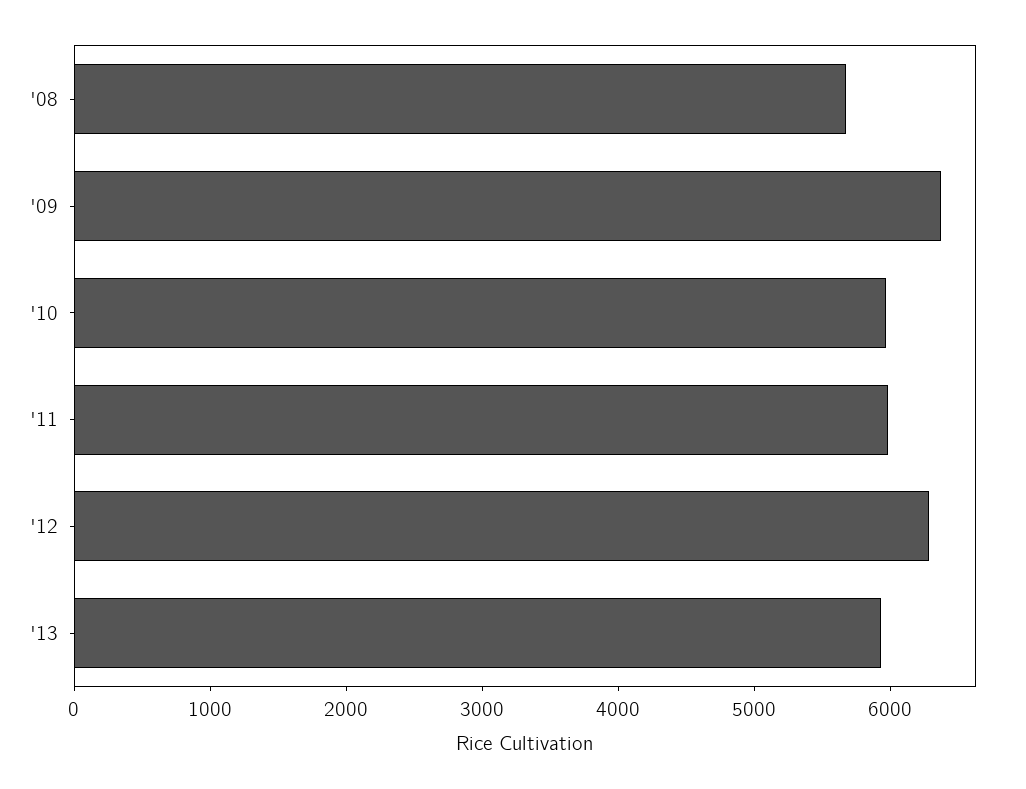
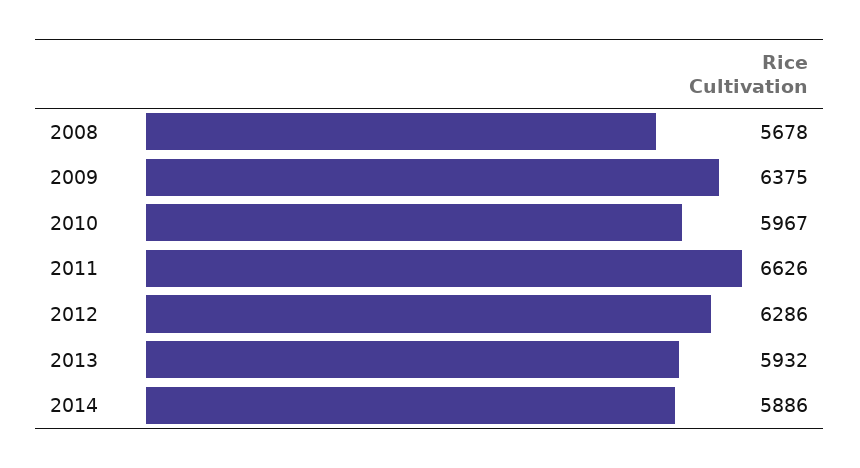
'11: 6000 -> 6626
2014: none -> 5886

